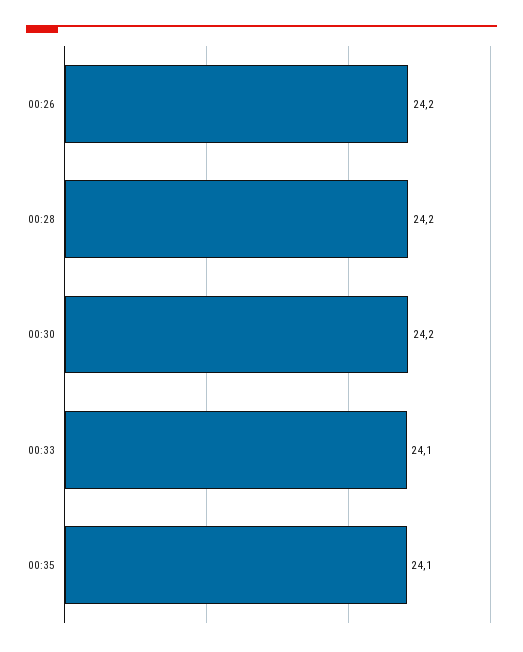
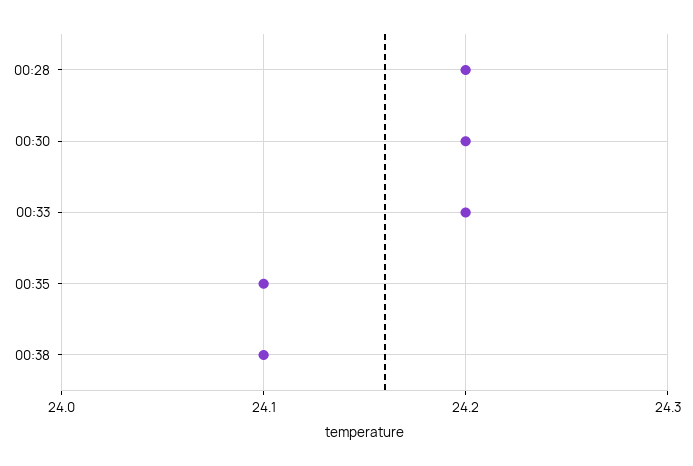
00:26: 24.2 -> none
00:33: 24.1 -> 24.2
00:38: none -> 24.1

